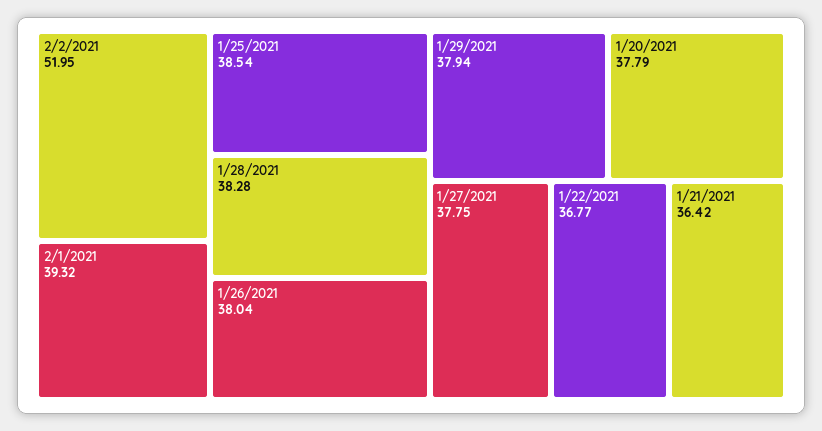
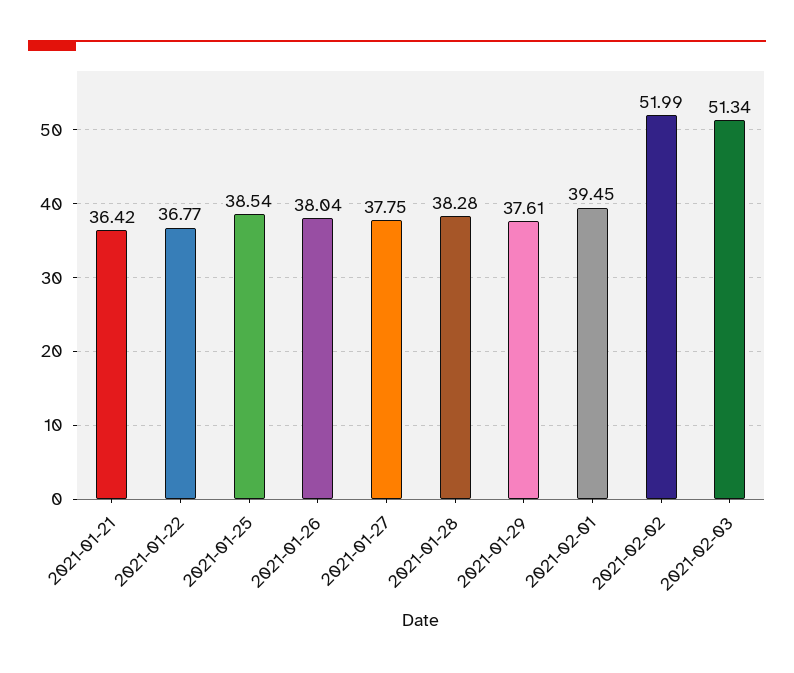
2/2/2021: 51.95 -> 51.99
2/1/2021: 39.32 -> 39.45
1/29/2021: 37.94 -> 37.61
1/20/2021: 37.79 -> none
2021-02-03: none -> 51.34

